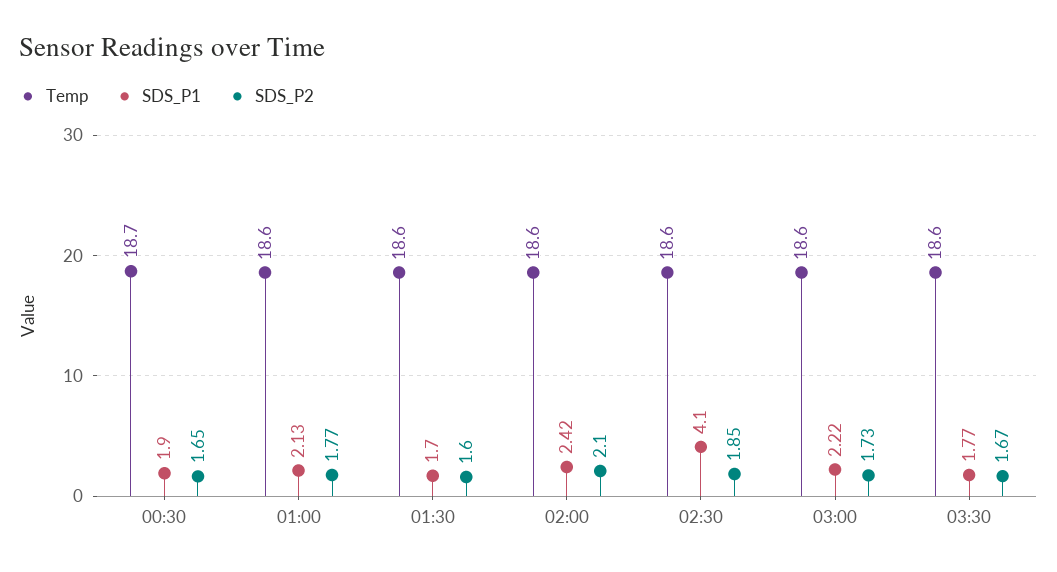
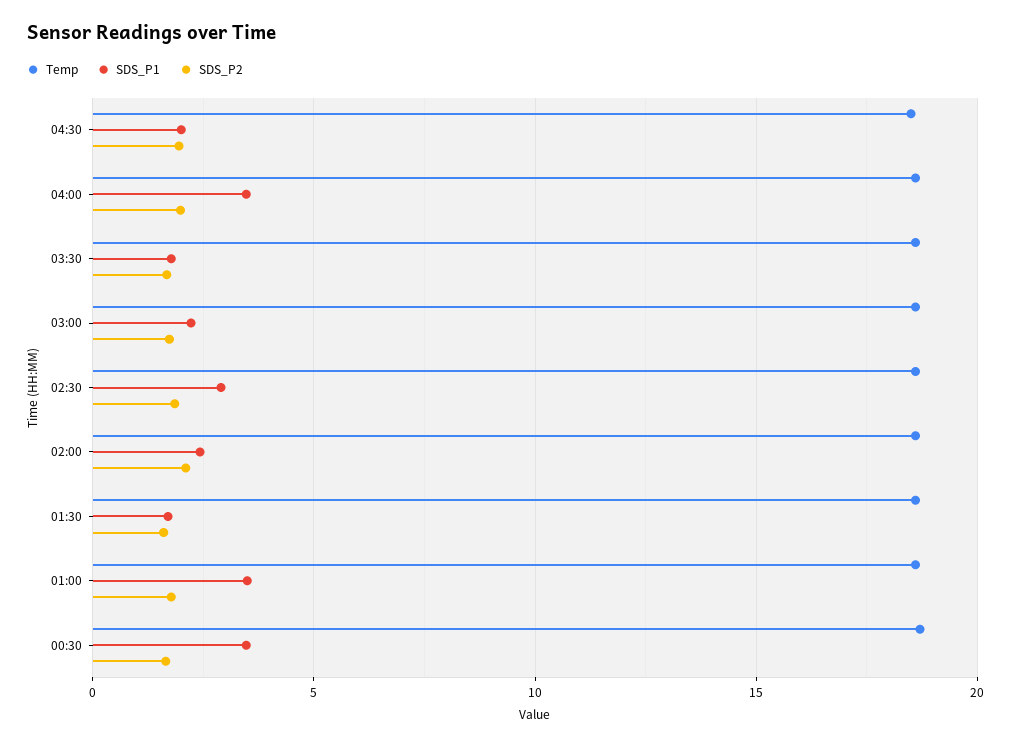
SDS_P1, 00:30: 1.9 -> 3.5
SDS_P1, 01:00: 2.13 -> 3.5
SDS_P1, 02:30: 4.1 -> 3
Temp, 04:30: none -> 18.5
SDS_P1, 04:30: none -> 2
SDS_P2, 04:30: none -> 2
Temp, 04:00: none -> 18.5
SDS_P1, 04:00: none -> 3.5
SDS_P2, 04:00: none -> 2

